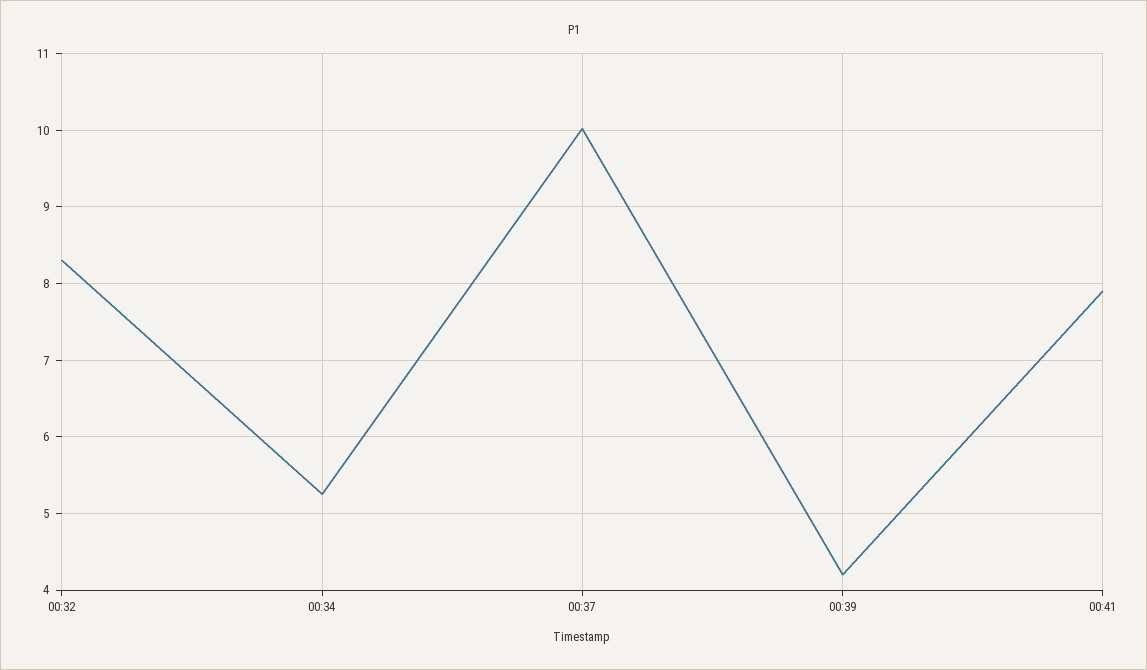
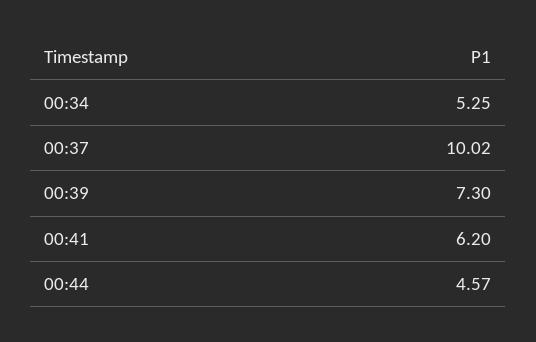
00:32: 8.3 -> none
00:39: 4.2 -> 7.3
00:41: 7.9 -> 6.2
00:44: none -> 4.57

